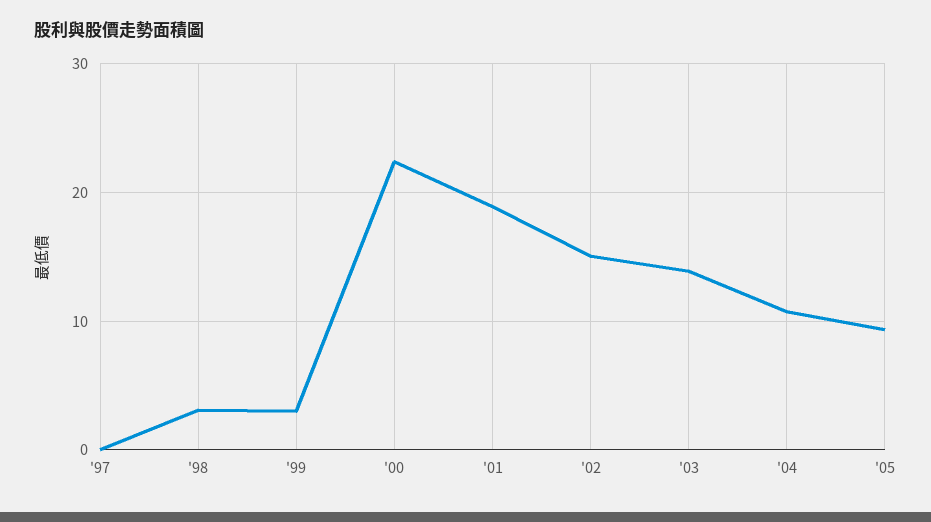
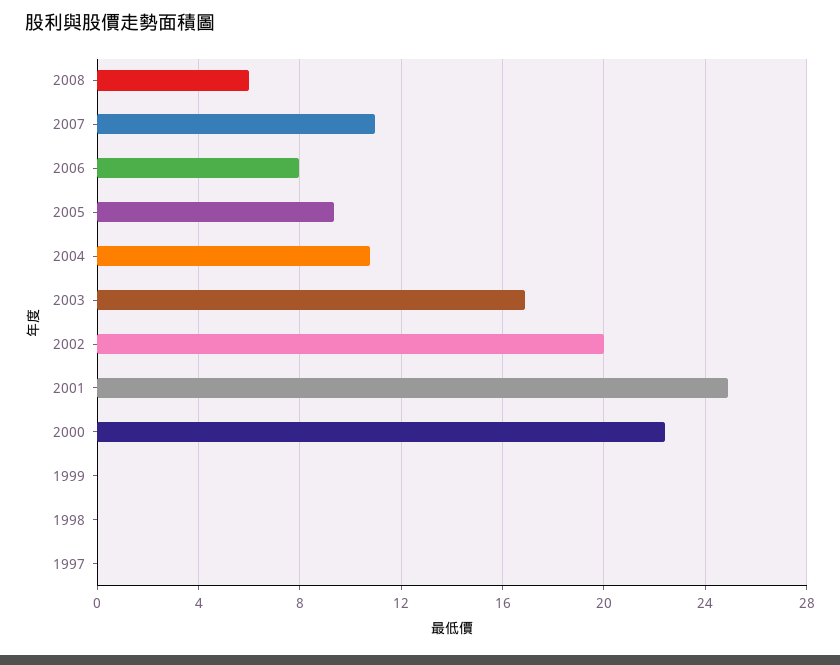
'98: 3 -> 0
'99: 3 -> 0
'01: 19 -> 25
'02: 15 -> 20
'03: 14 -> 17
2008: none -> 6
2007: none -> 11
2006: none -> 8

